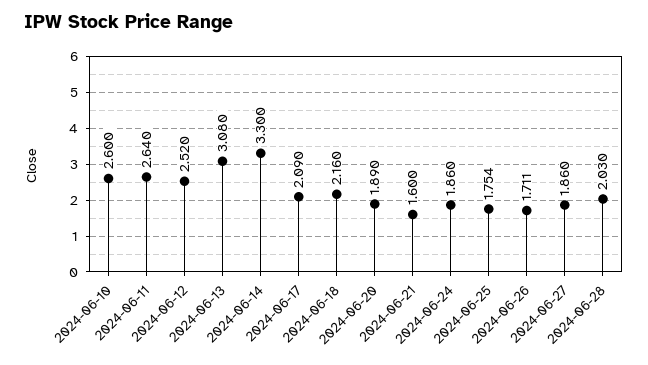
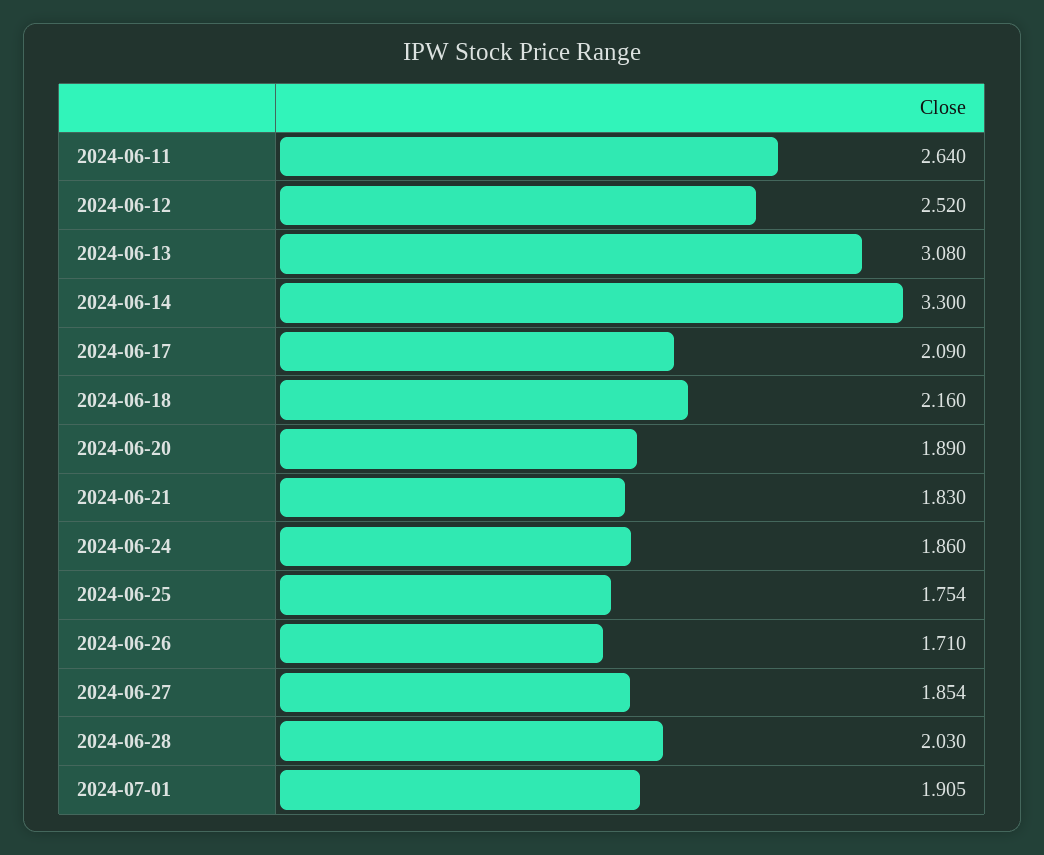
2024-06-10: 2.6 -> none
2024-06-21: 1.6 -> 1.83
2024-06-26: 1.711 -> 1.71
2024-06-27: 1.86 -> 1.854
2024-07-01: none -> 1.905

